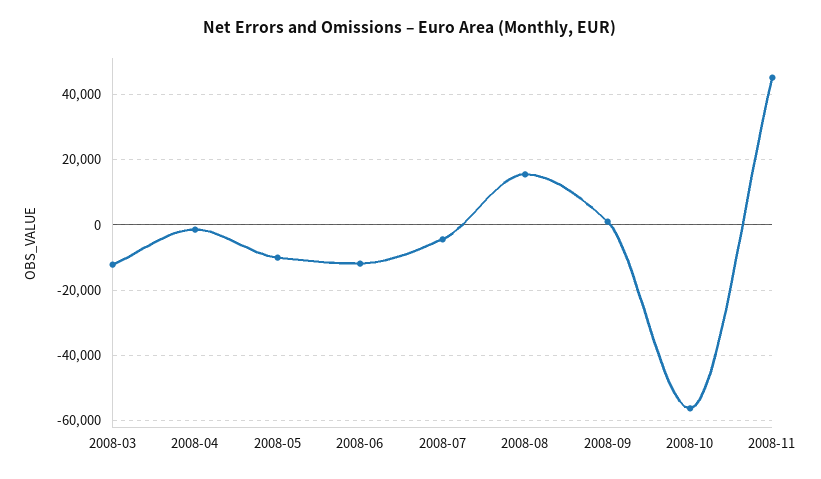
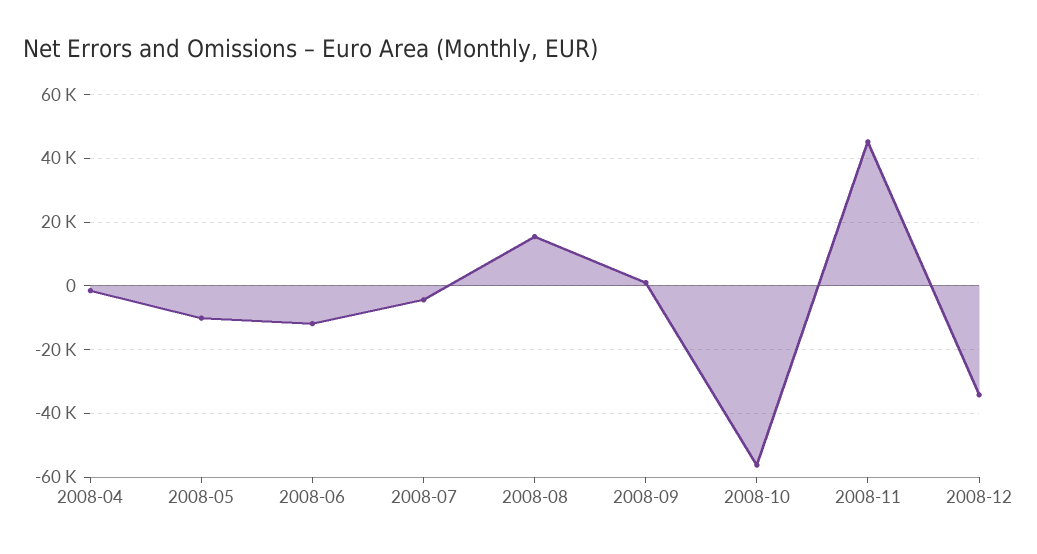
2008-03: -12000 -> none
2008-12: none -> -34000

